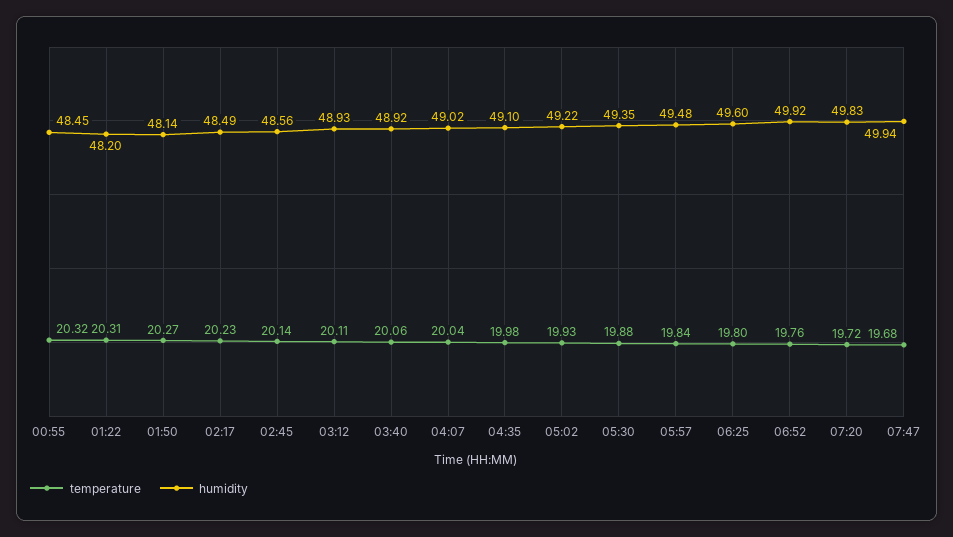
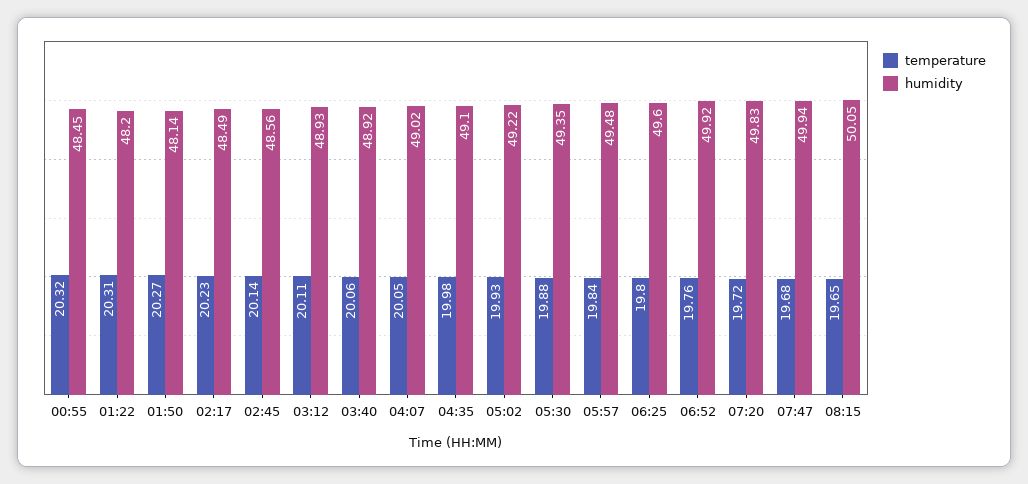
temperature, 04:07: 20.04 -> 20.05
temperature, 08:15: none -> 19.65
humidity, 08:15: none -> 50.05

